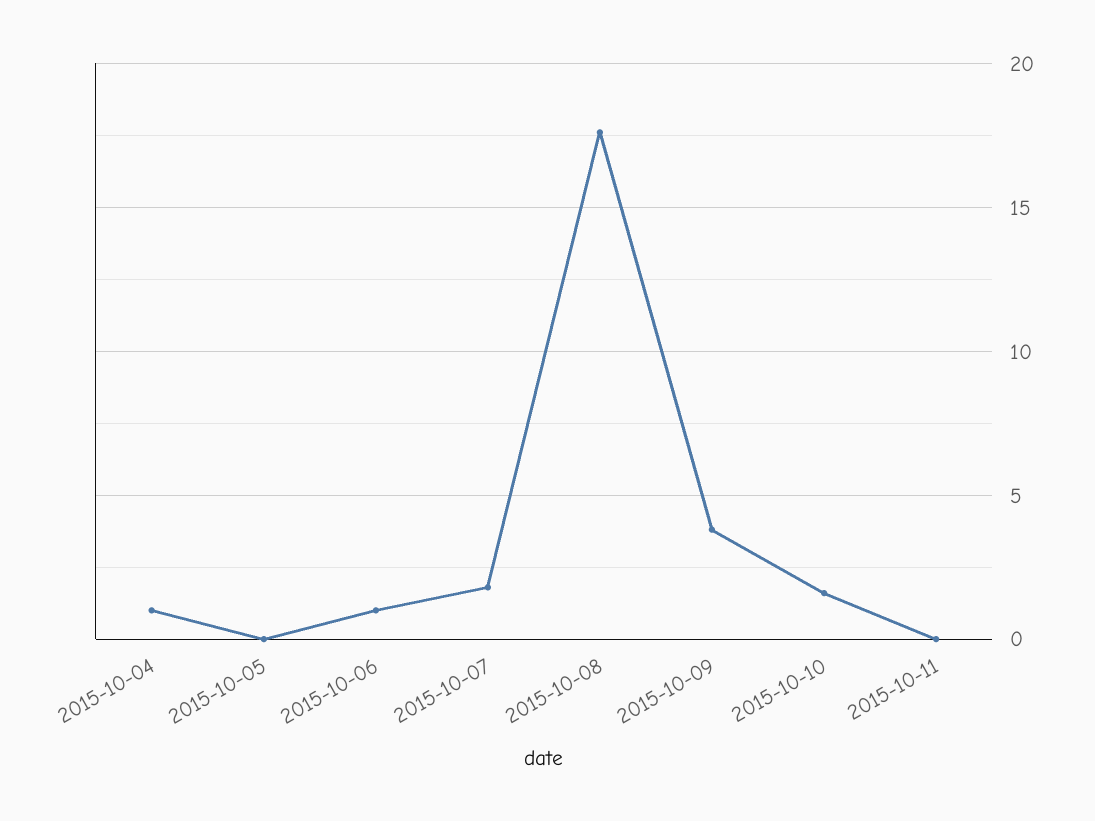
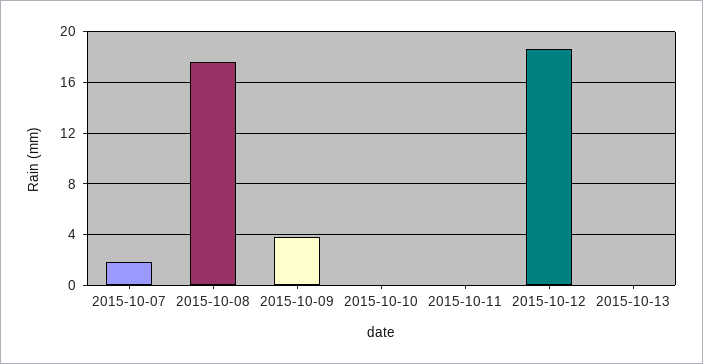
2015-10-04: 1 -> none
2015-10-05: 0 -> none
2015-10-06: 1 -> none
2015-10-10: 1.5 -> 0
2015-10-12: none -> 18.5
2015-10-13: none -> 0

